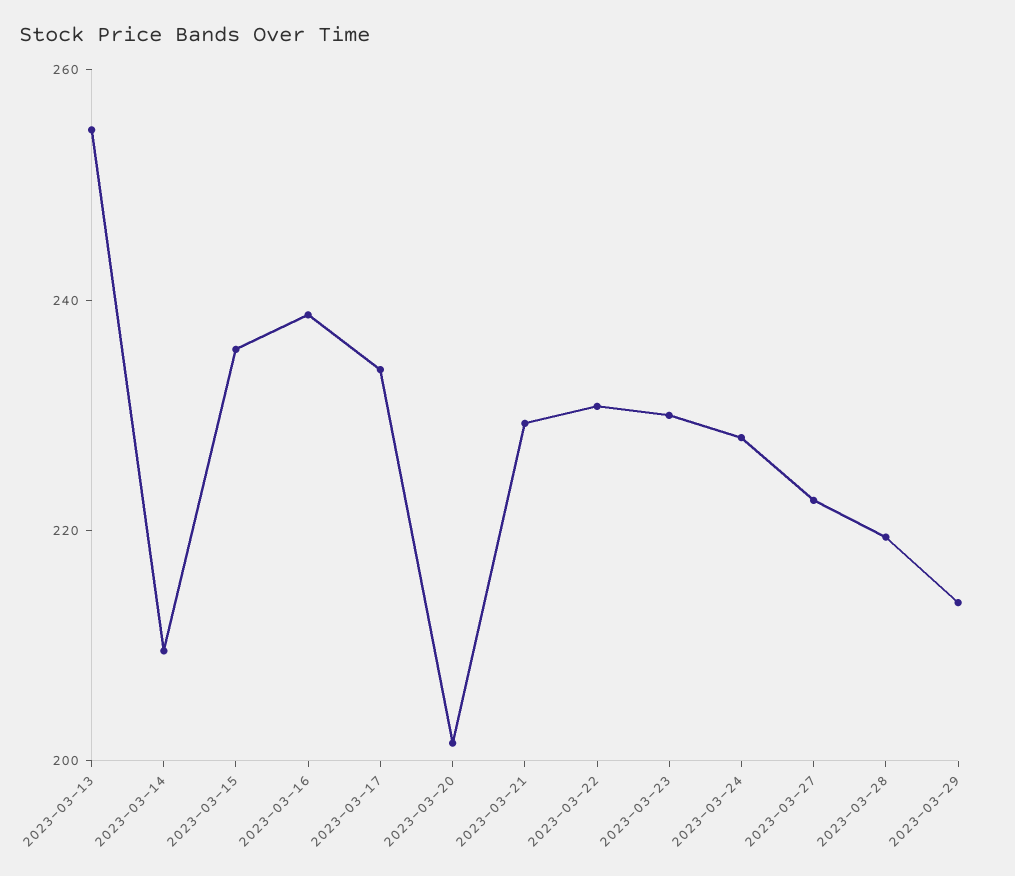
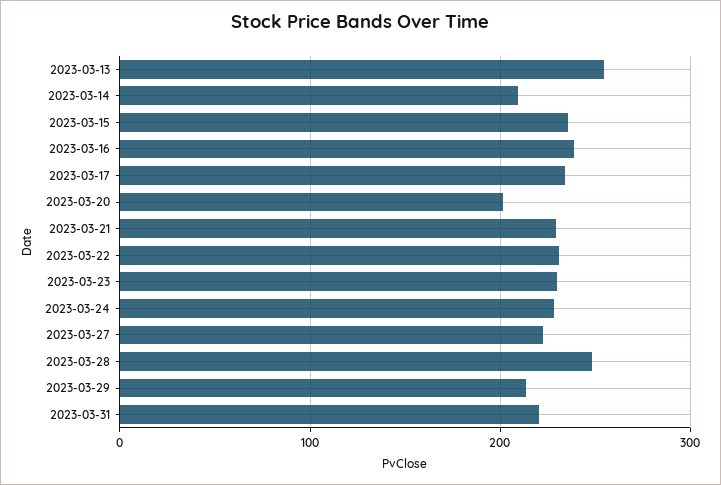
2023-03-28: 220 -> 250
2023-03-31: none -> 220

